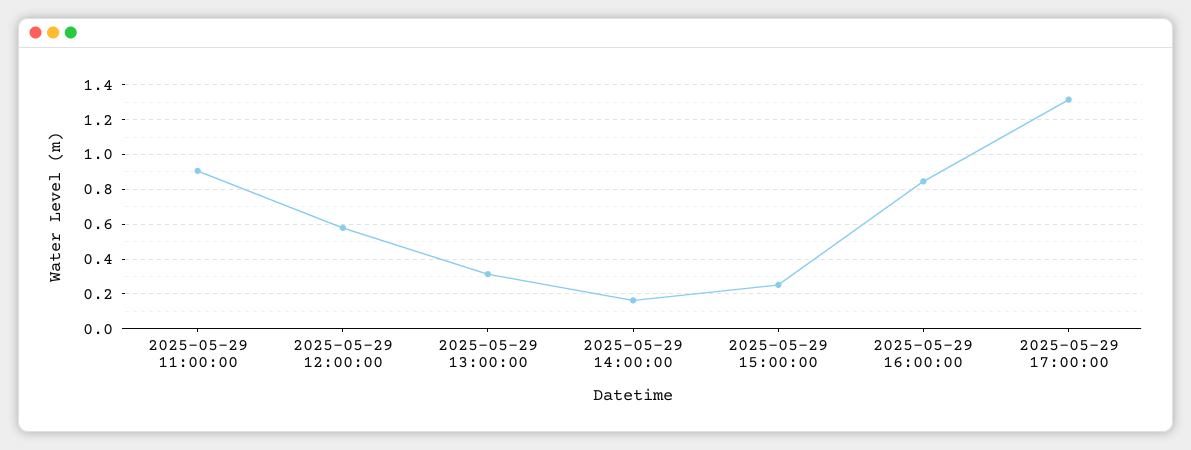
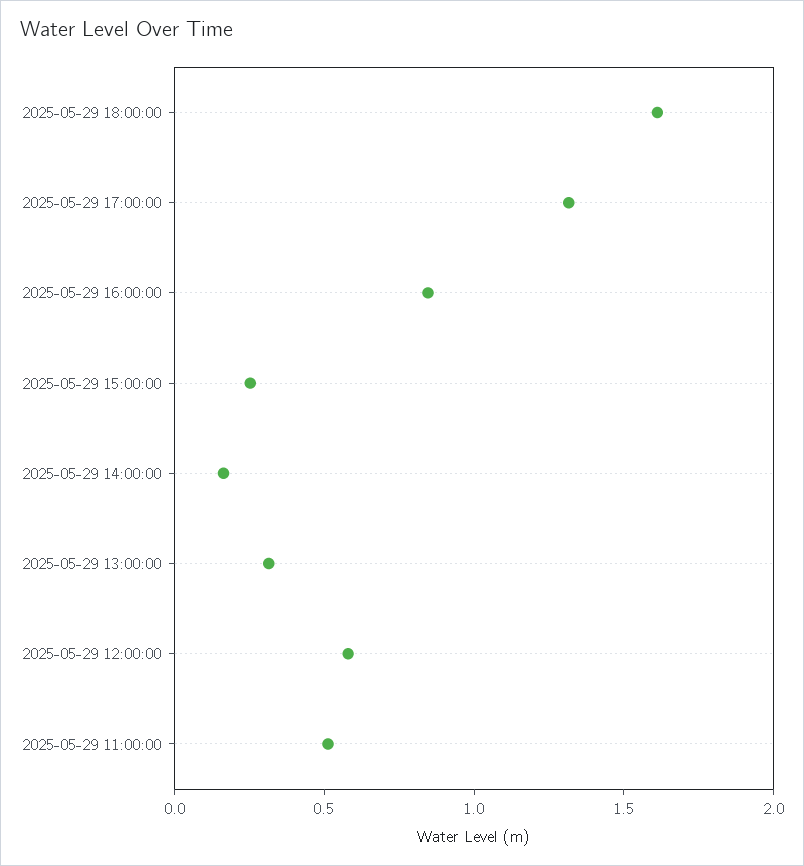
2025-05-29 11:00:00: 0.9 -> 0.5
2025-05-29 18:00:00: none -> 1.6

